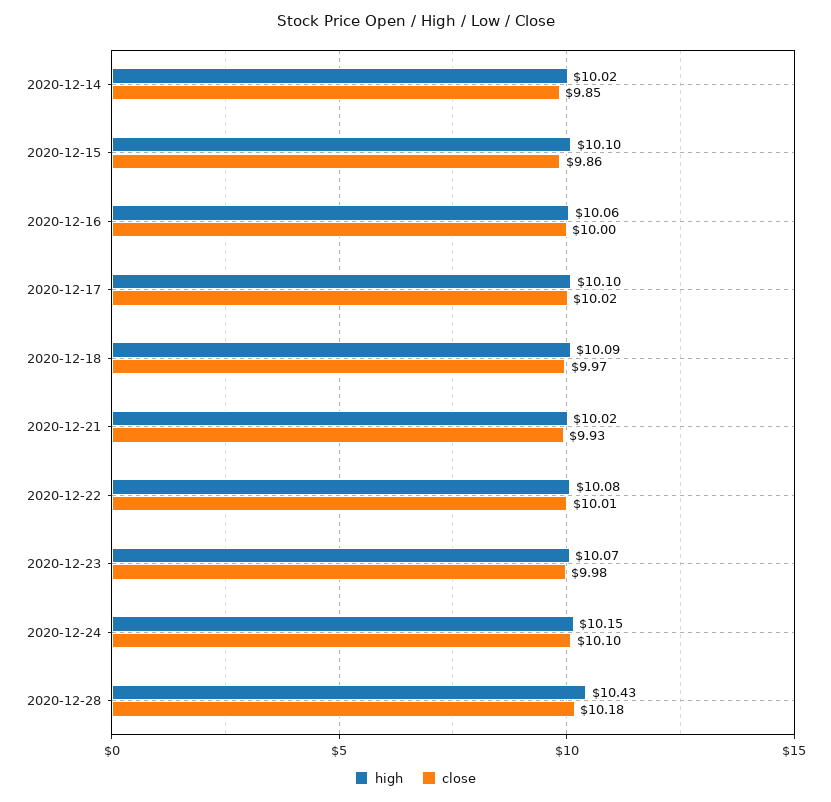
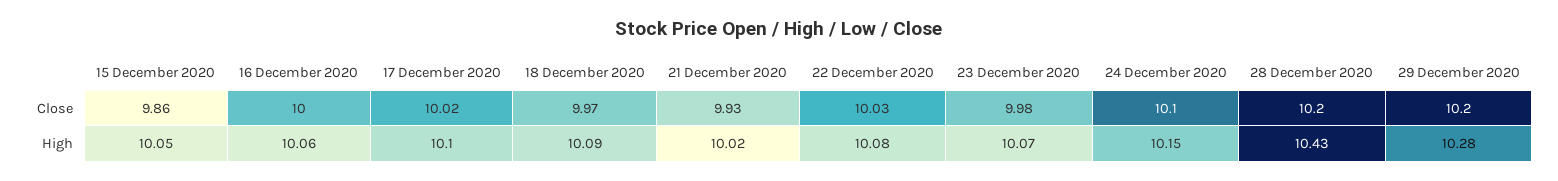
high, 2020-12-14: 10.02 -> none
close, 2020-12-14: 9.85 -> none
high, 2020-12-15: 10.1 -> 10.05
close, 2020-12-22: 10.01 -> 10.03
close, 2020-12-28: 10.18 -> 10.2
close, 29 December 2020: none -> 10.2
high, 29 December 2020: none -> 10.28

